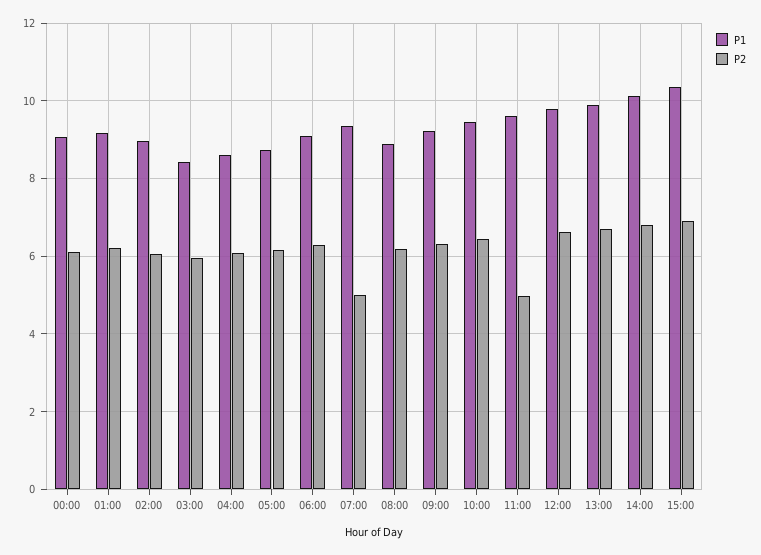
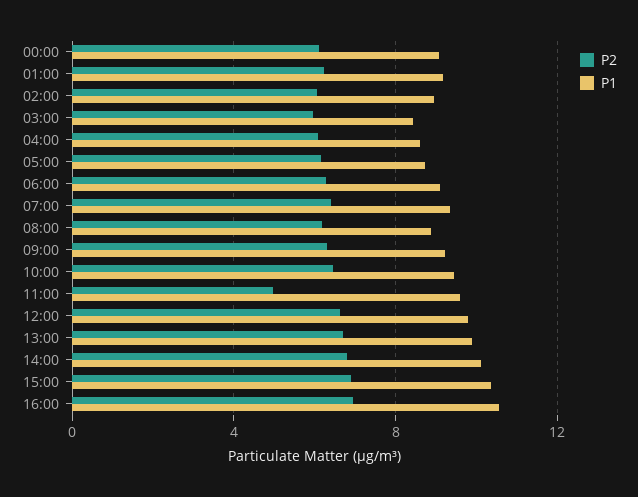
P2, 07:00: 5 -> 6.5
P2, 16:00: none -> 7
P1, 16:00: none -> 10.5

